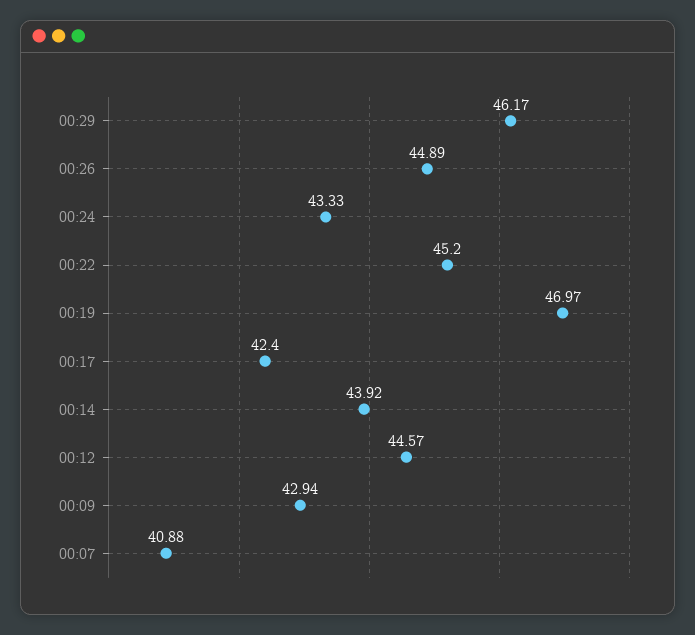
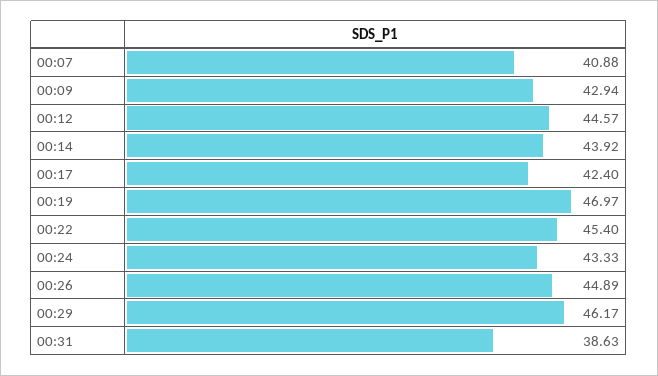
00:22: 45.2 -> 45.4
00:31: none -> 38.63

